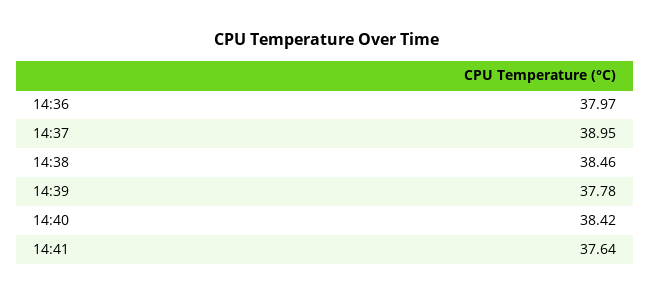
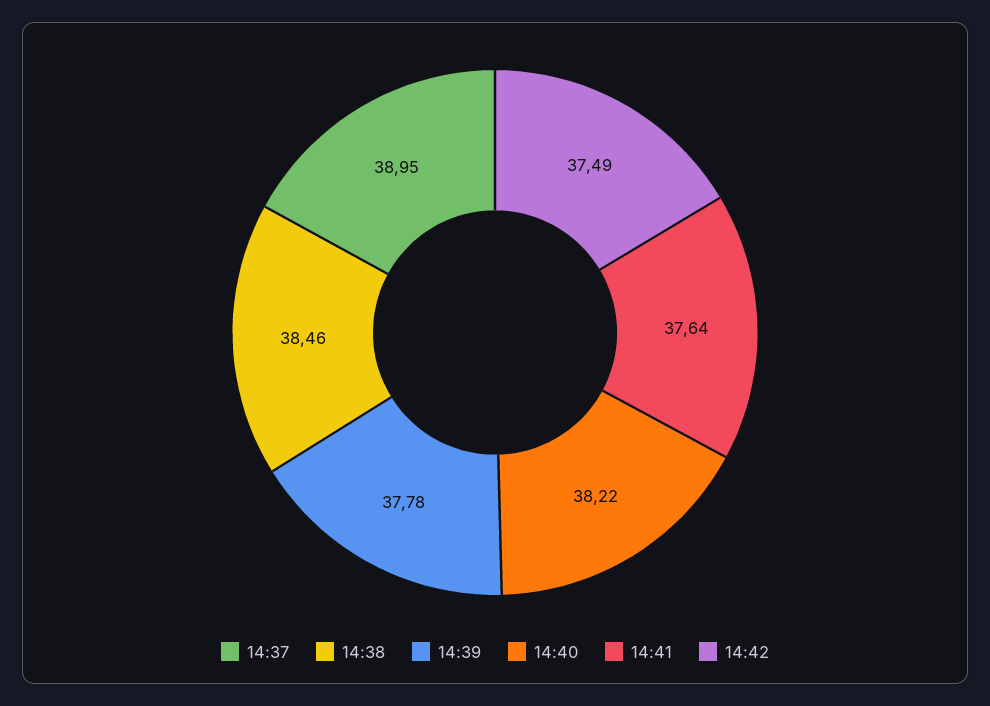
14:36: 37.97 -> none
14:40: 38.42 -> 38.22
14:42: none -> 37.49

